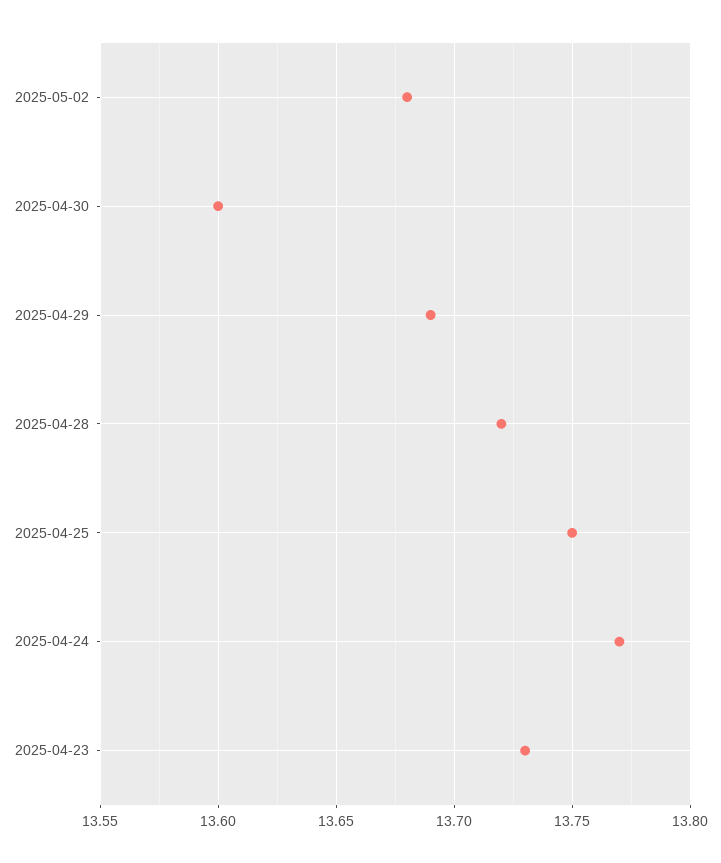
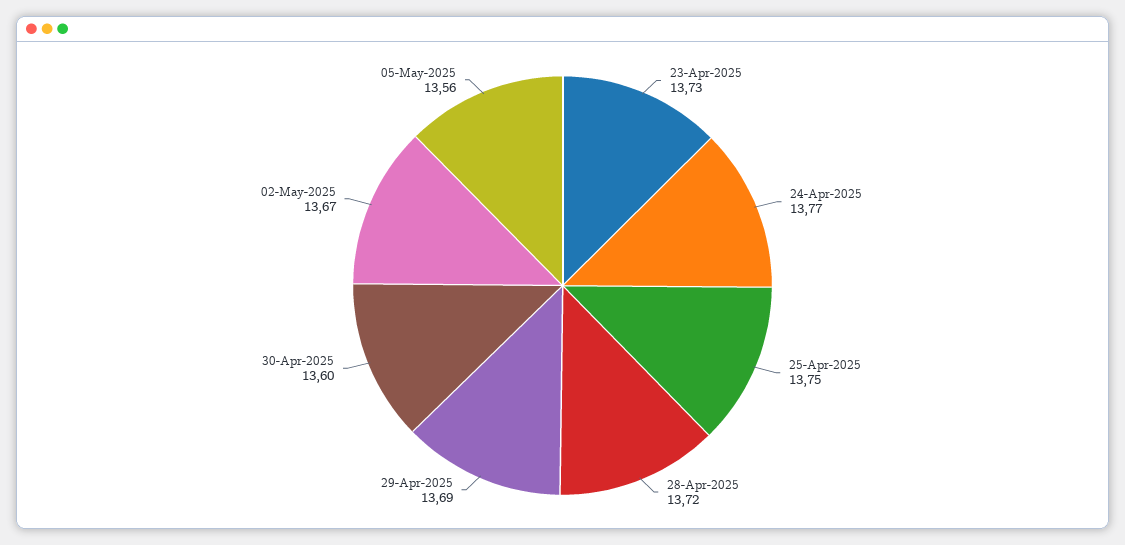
2025-05-02: 13.68 -> 13.67
05-May-2025: none -> 13.56

